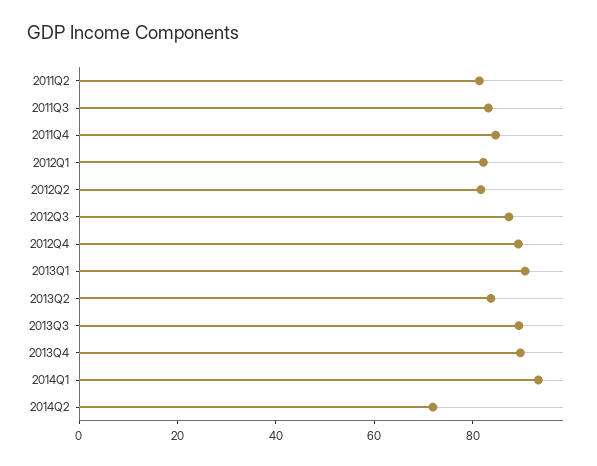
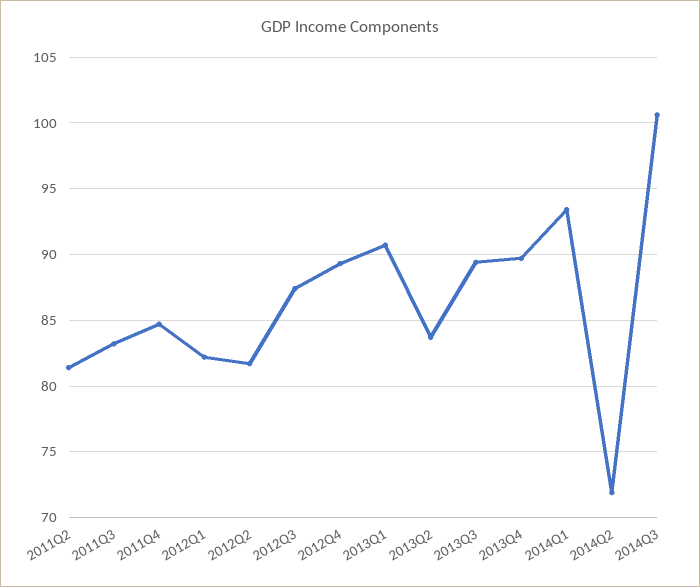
2014Q3: none -> 100.5

